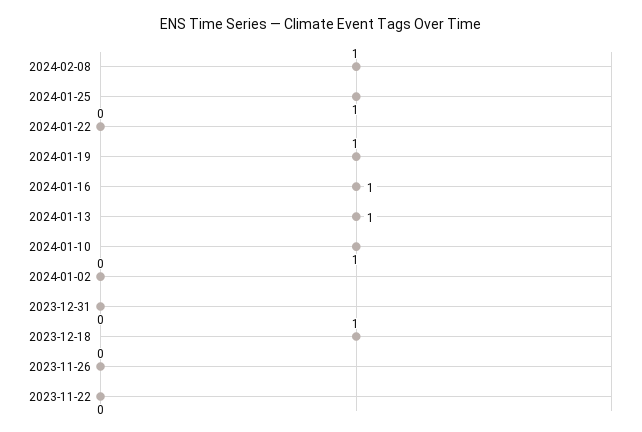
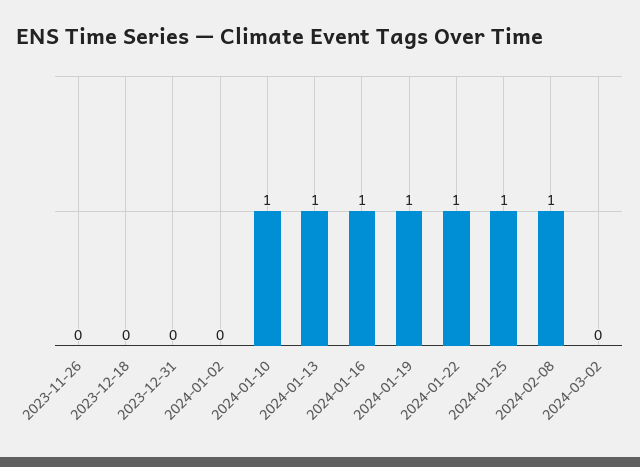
2024-01-22: 0 -> 1
2023-12-18: 1 -> 0
2023-11-22: 0 -> none
2024-03-02: none -> 0

